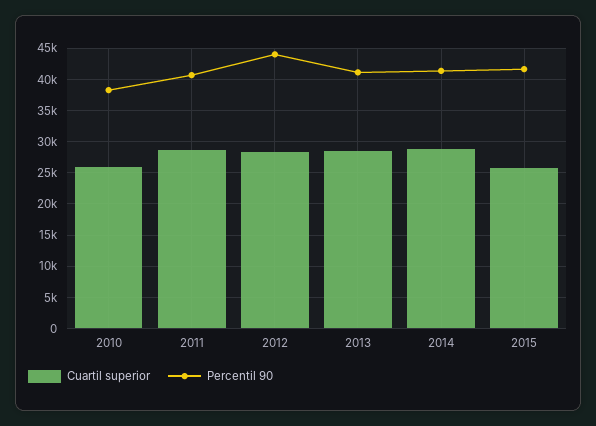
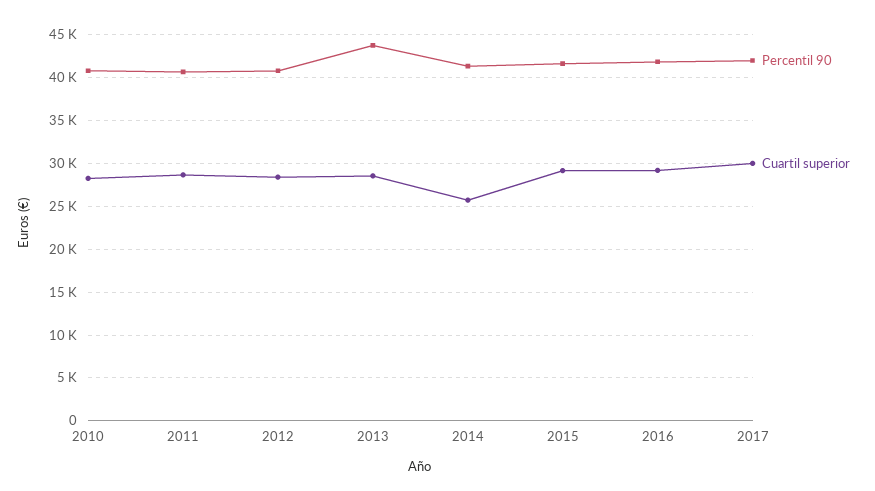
Cuartil superior, 2010: 26000 -> 28000
Percentil 90, 2010: 38000 -> 41000
Percentil 90, 2012: 44000 -> 41000
Percentil 90, 2013: 41000 -> 44000
Cuartil superior, 2014: 29000 -> 26000
Cuartil superior, 2015: 26000 -> 29000
Percentil 90, 2016: none -> 42000
Cuartil superior, 2016: none -> 29000
Percentil 90, 2017: none -> 42000
Cuartil superior, 2017: none -> 30000

